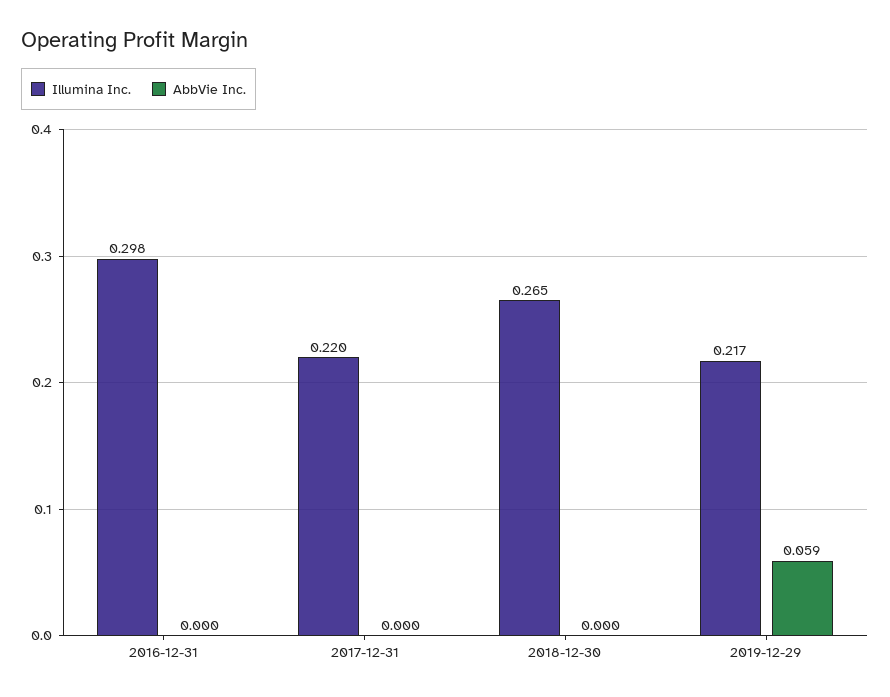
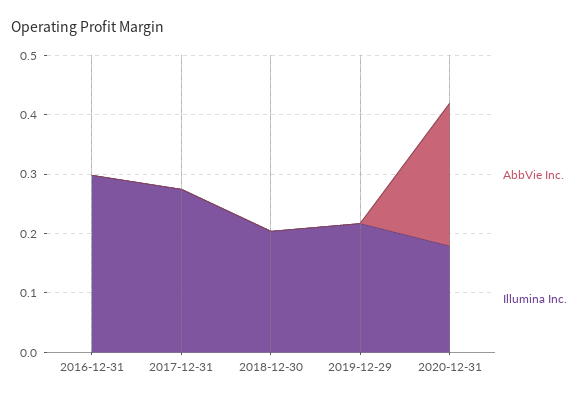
Illumina Inc., 2017-12-31: 0.22 -> 0.28
Illumina Inc., 2018-12-30: 0.265 -> 0.2
AbbVie Inc., 2019-12-29: 0.059 -> 0
AbbVie Inc., 2020-12-31: none -> 0.24
Illumina Inc., 2020-12-31: none -> 0.18

